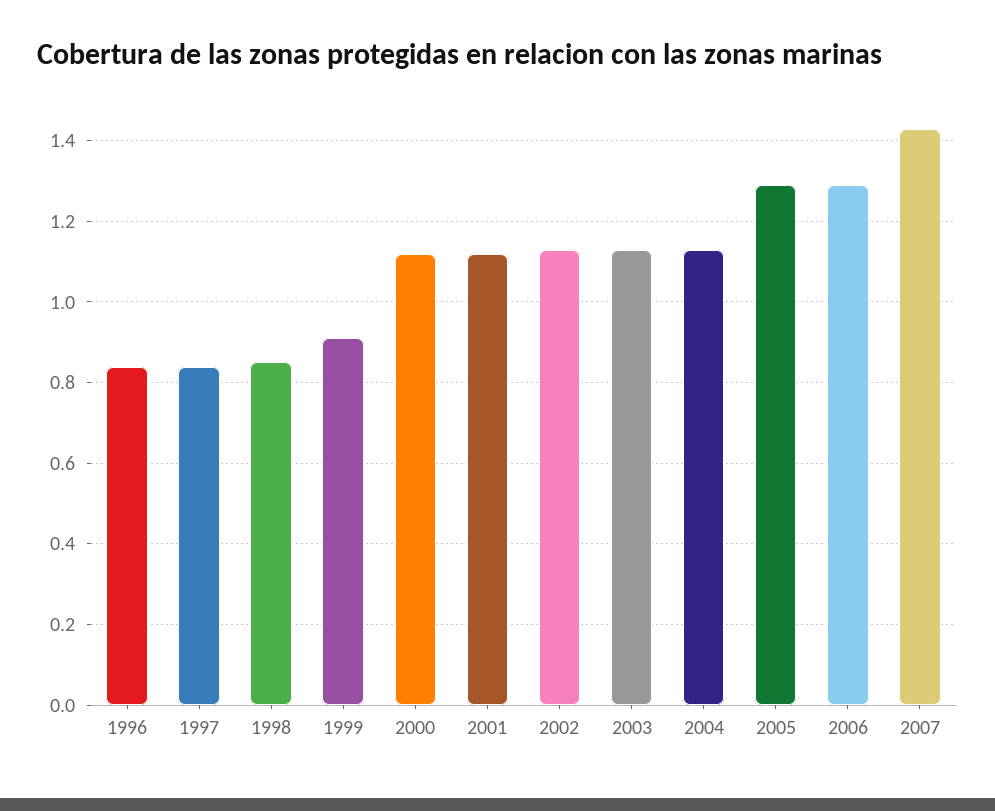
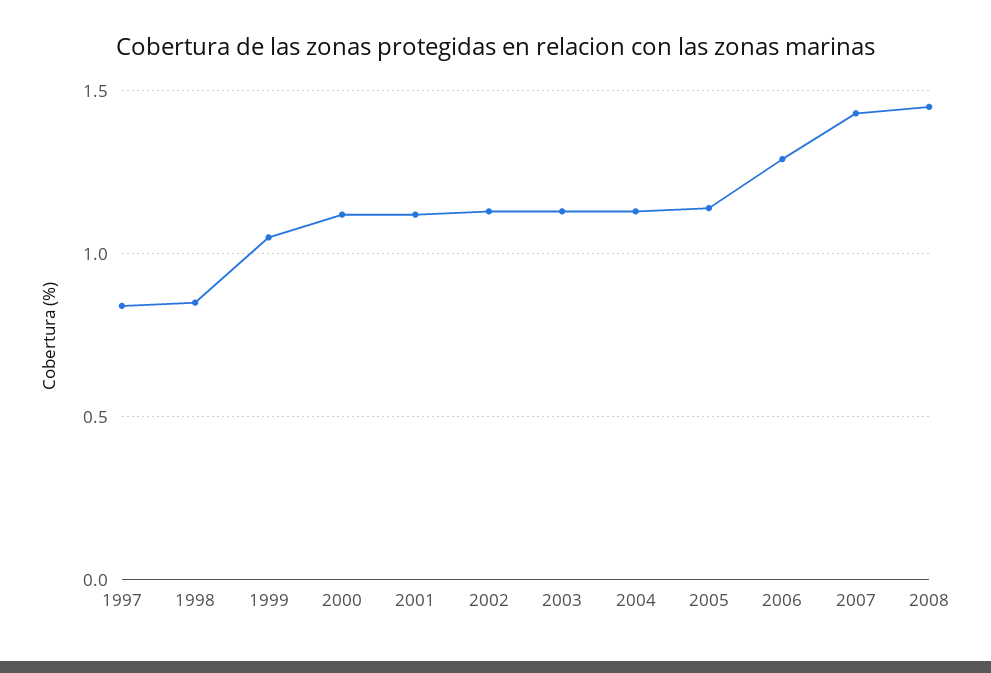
1996: 0.85 -> none
1999: 0.9 -> 1.05
2005: 1.3 -> 1.15
2008: none -> 1.45

